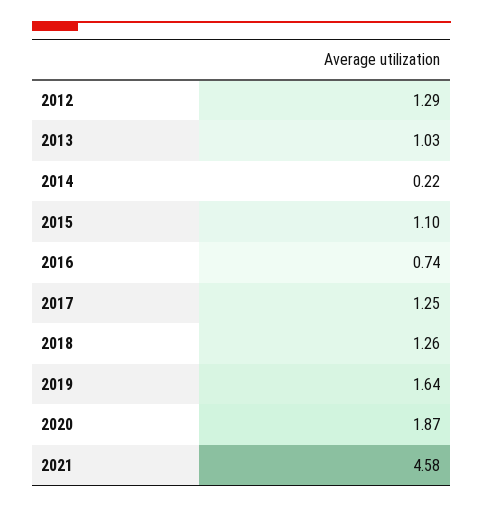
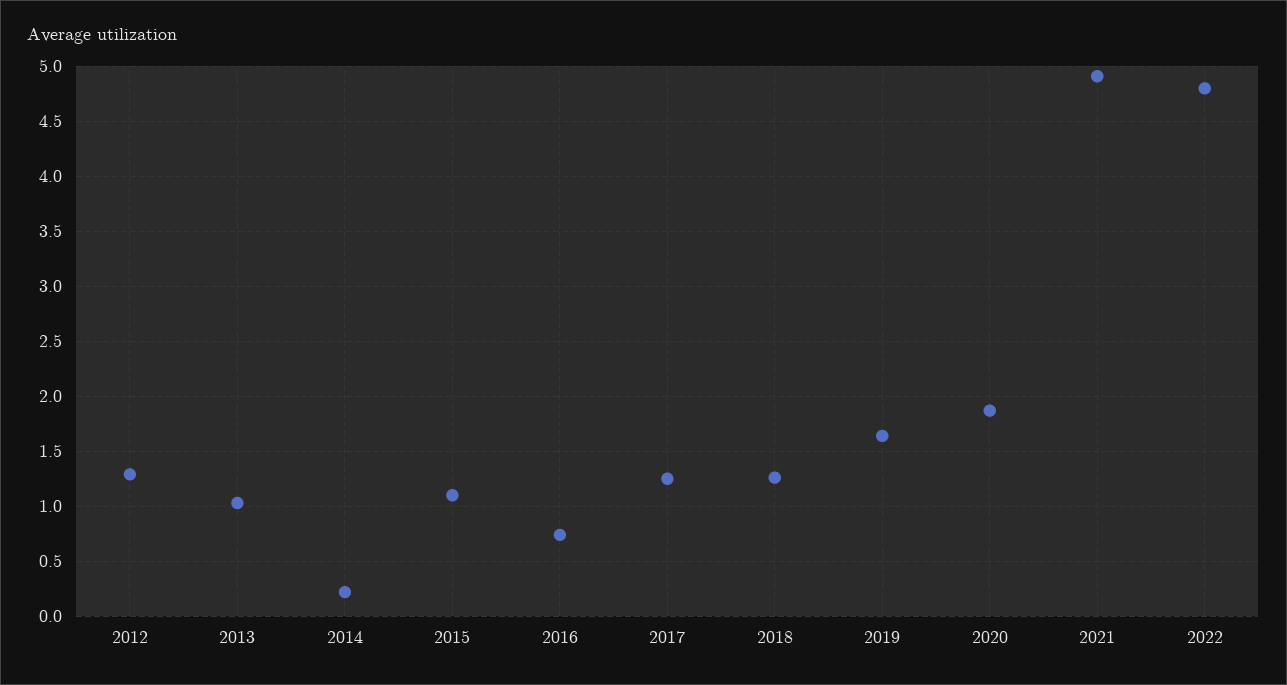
2021: 4.58 -> 4.9
2022: none -> 4.8

